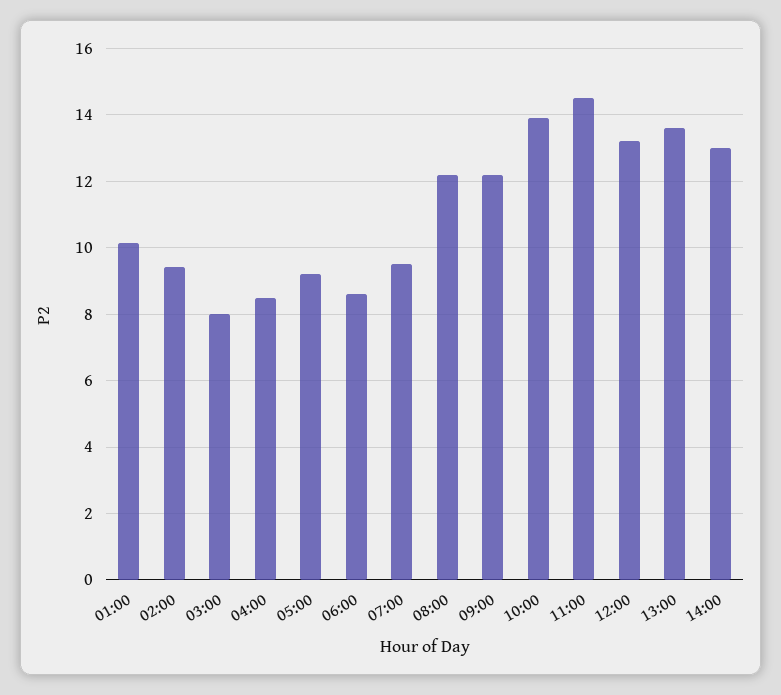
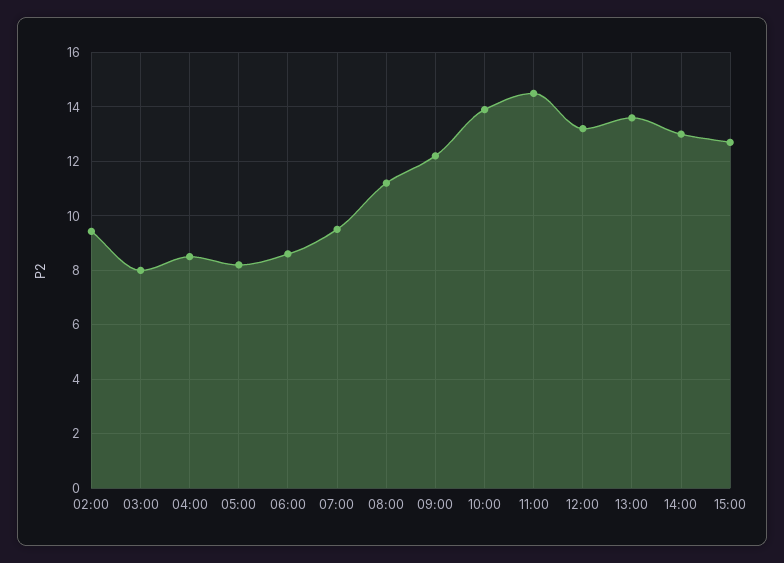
01:00: 10.2 -> none
05:00: 9.2 -> 8.25
08:00: 12.2 -> 11.25
15:00: none -> 12.75

